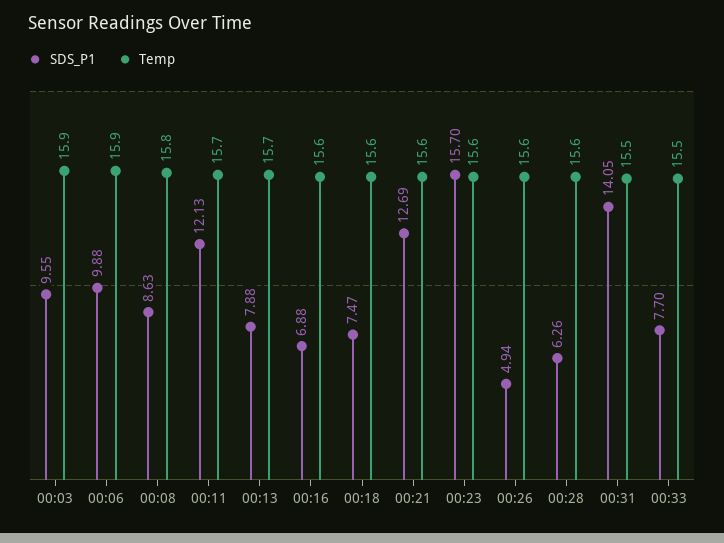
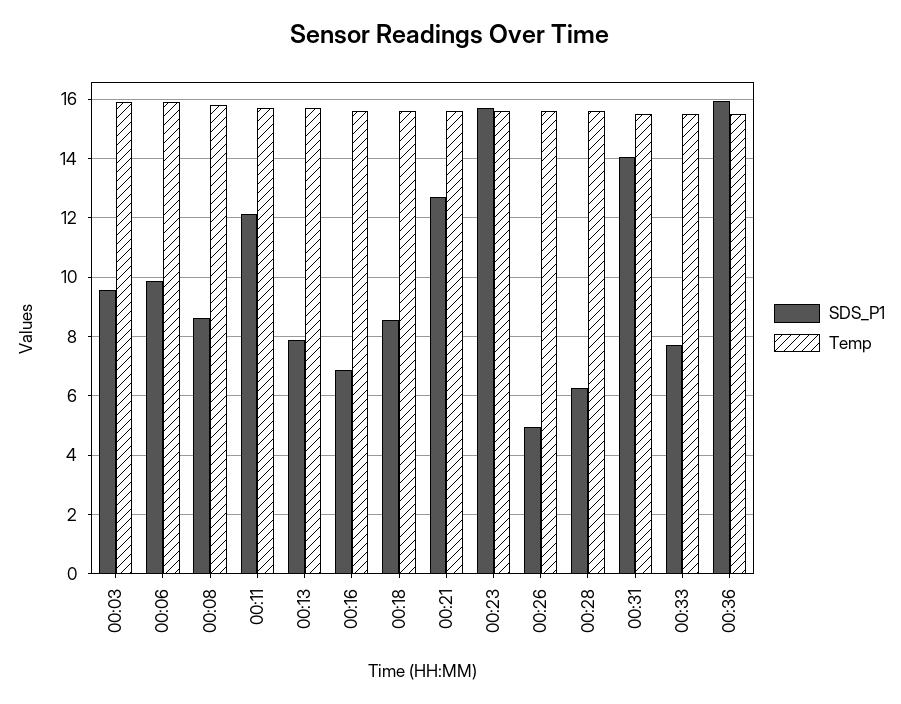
SDS_P1, 00:18: 7.47 -> 8.5
SDS_P1, 00:36: none -> 16
Temp, 00:36: none -> 15.5

